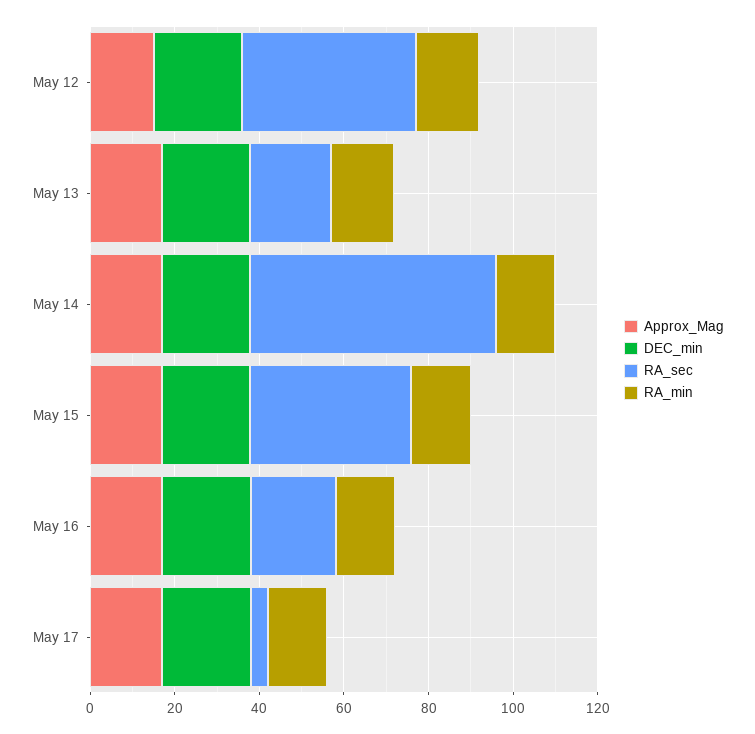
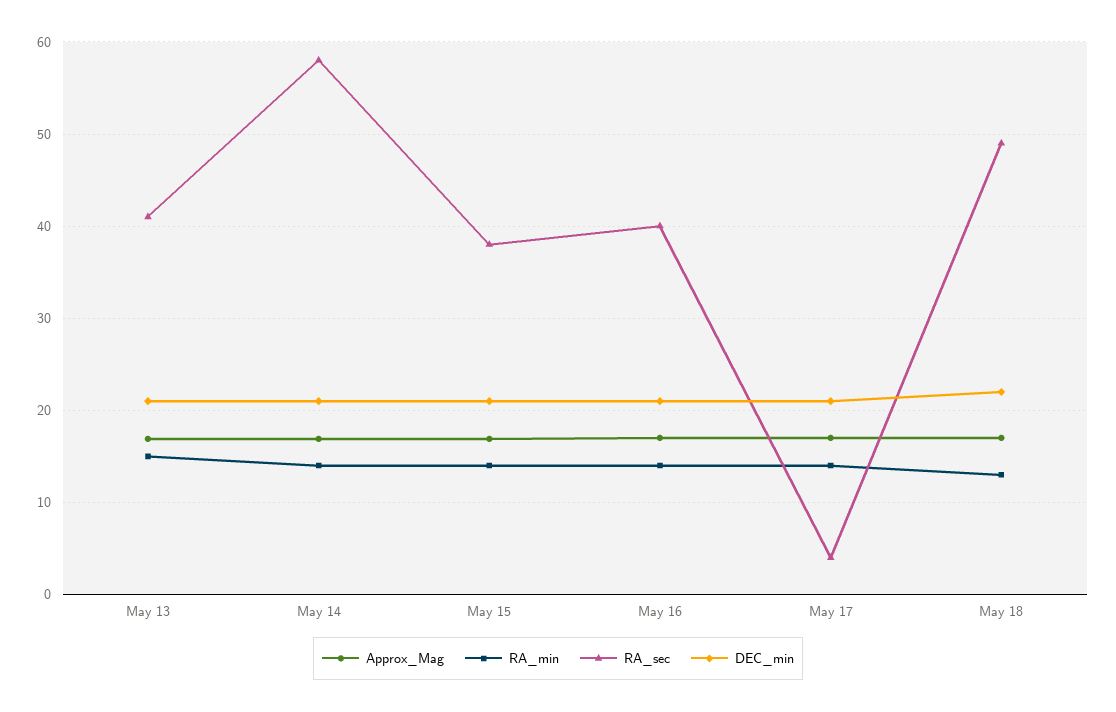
Approx_Mag, May 12: 15 -> none
DEC_min, May 12: 20 -> none
RA_sec, May 12: 40 -> none
RA_min, May 12: 15 -> none
RA_sec, May 13: 20 -> 41
RA_sec, May 16: 20 -> 40
Approx_Mag, May 18: none -> 17
RA_min, May 18: none -> 13
RA_sec, May 18: none -> 49
DEC_min, May 18: none -> 22

